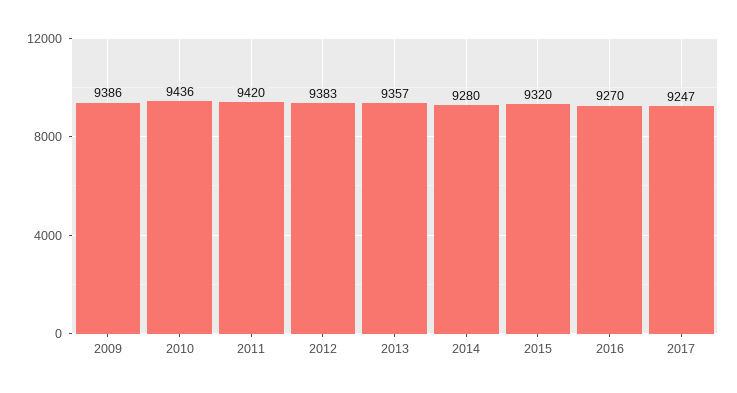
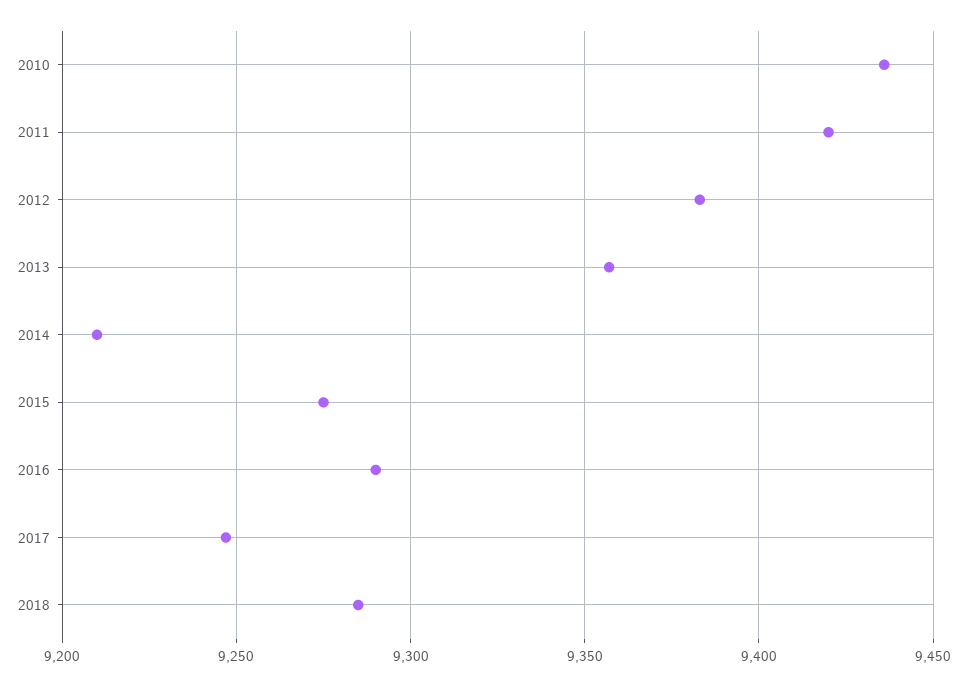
2009: 9386 -> none
2014: 9280 -> 9210
2015: 9320 -> 9275
2016: 9270 -> 9290
2018: none -> 9285

